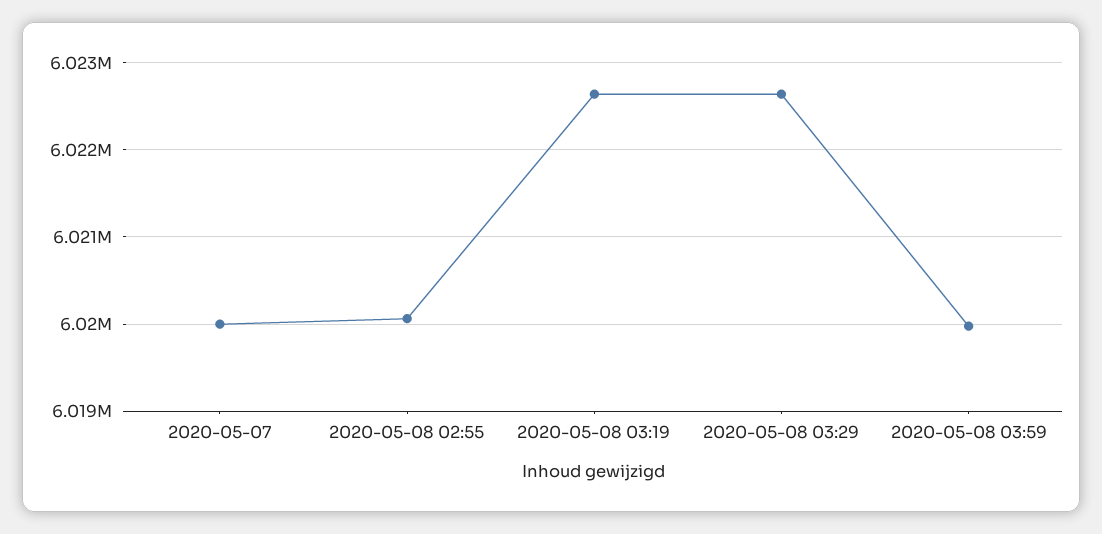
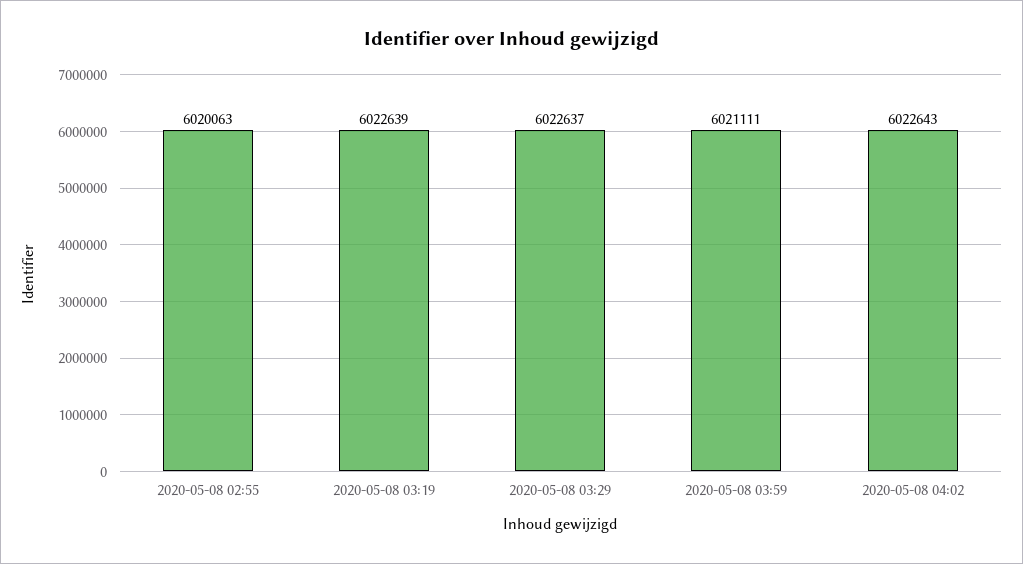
2020-05-07: 6020000 -> none
2020-05-08 03:59: 6020000 -> 6021111
2020-05-08 04:02: none -> 6022643

